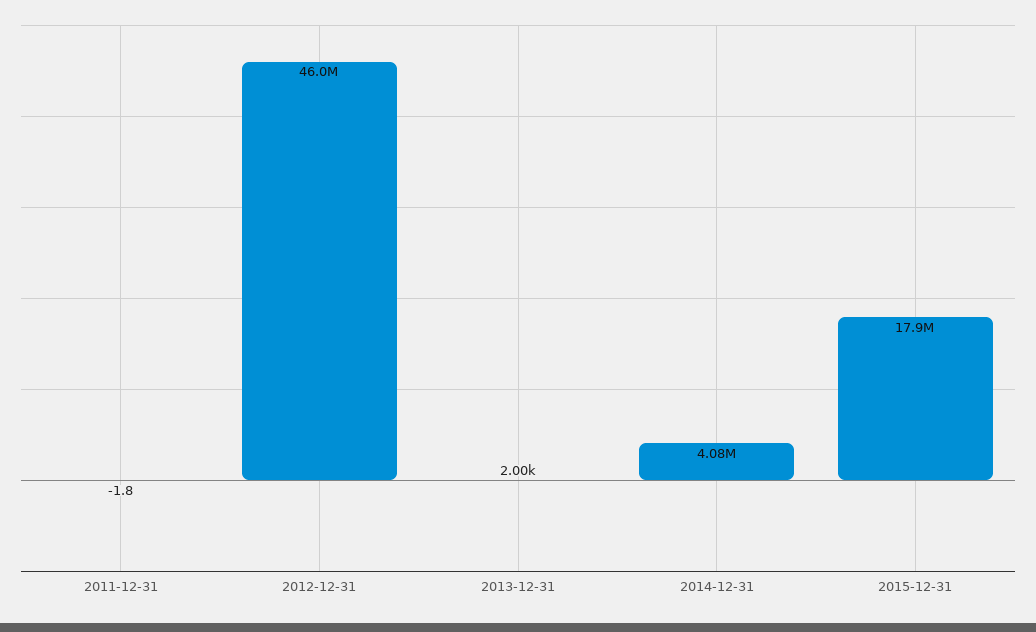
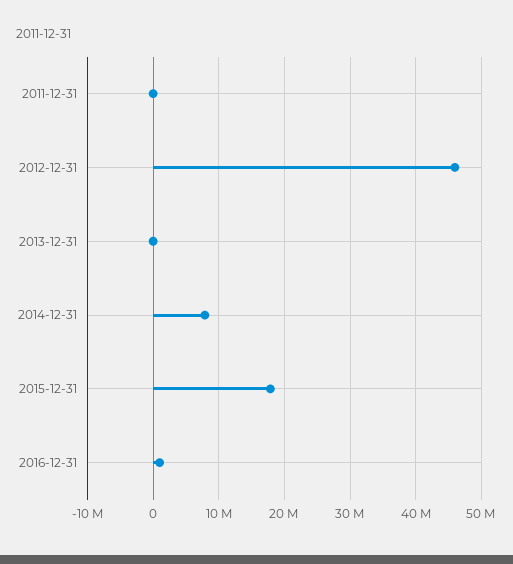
2014-12-31: 4080000 -> 8000000
2016-12-31: none -> 1000000

